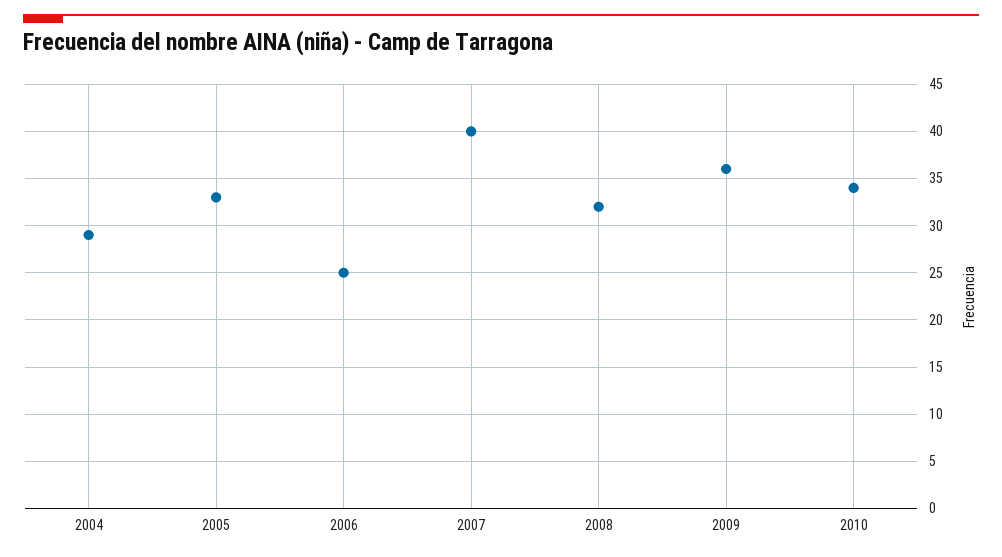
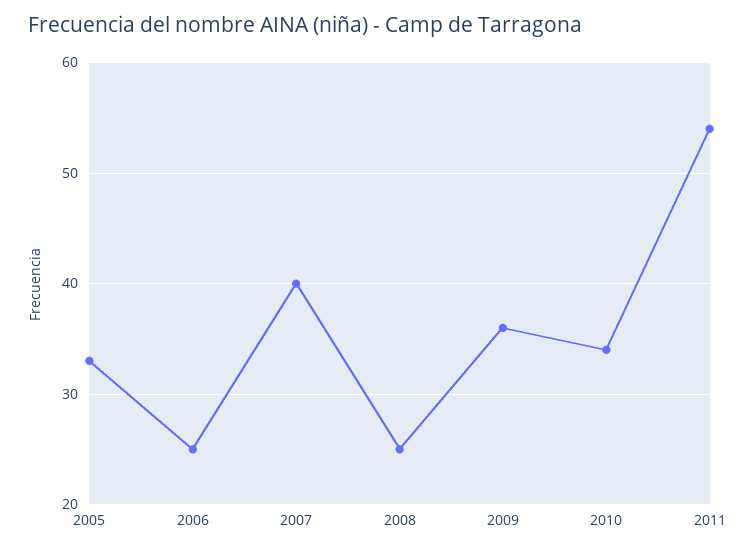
2004: 29 -> none
2008: 32 -> 25
2011: none -> 54

